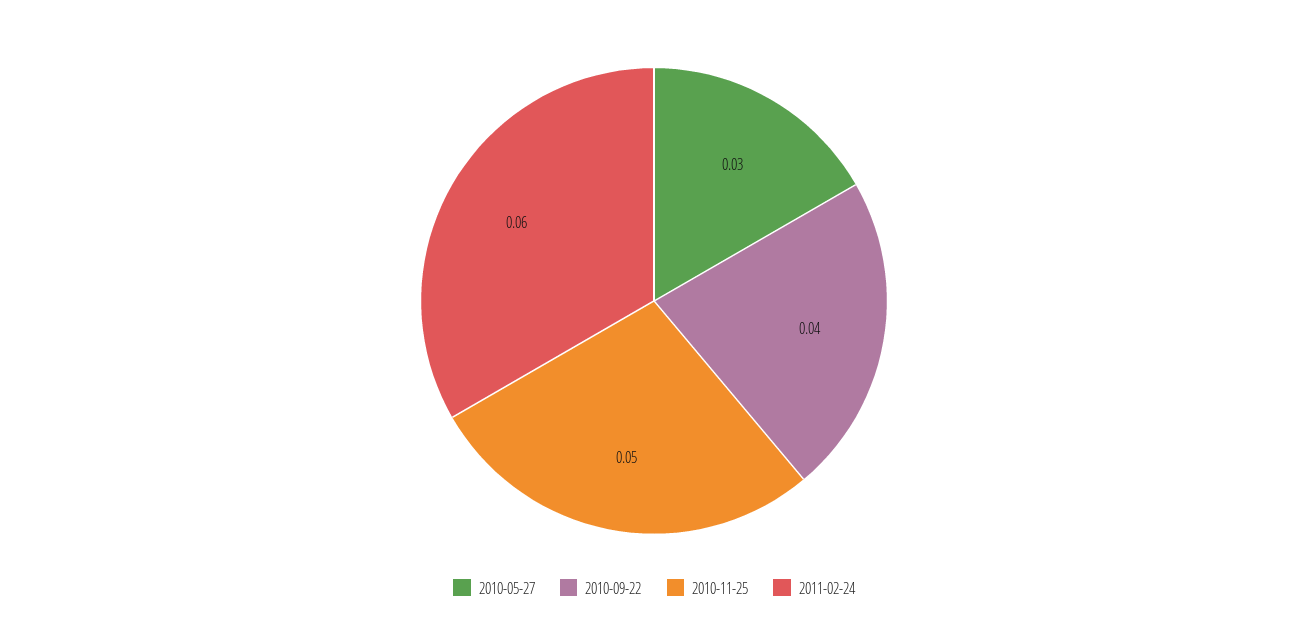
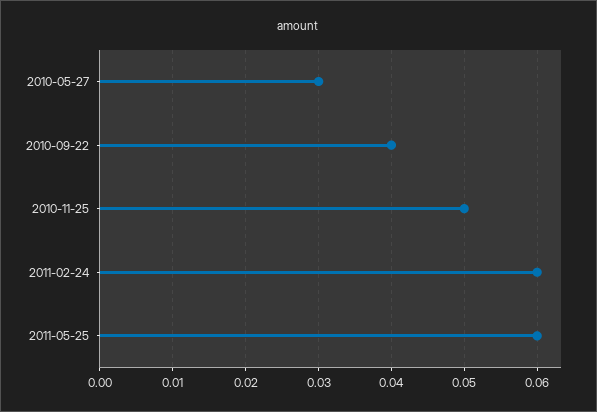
2011-05-25: none -> 0.06

